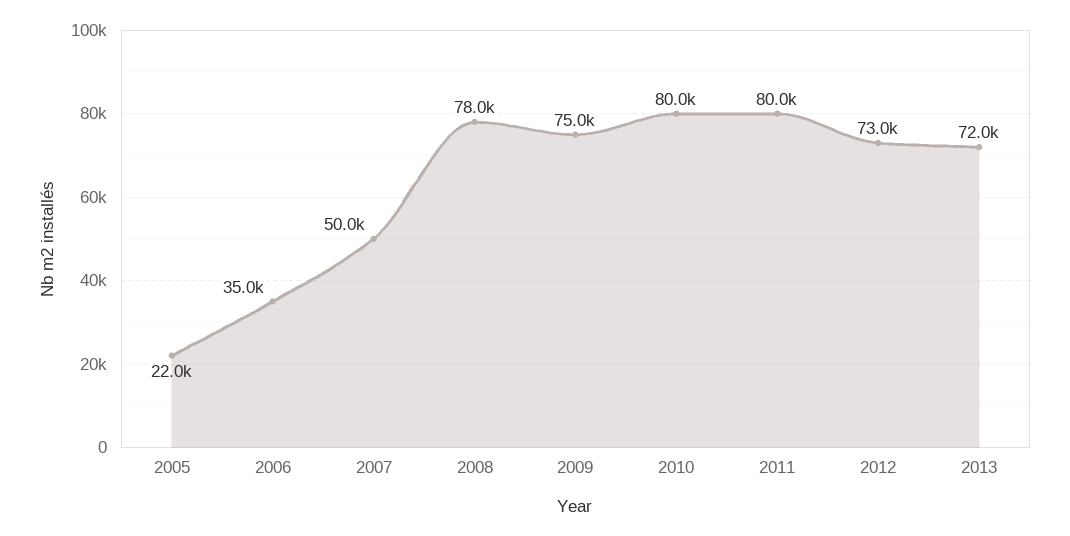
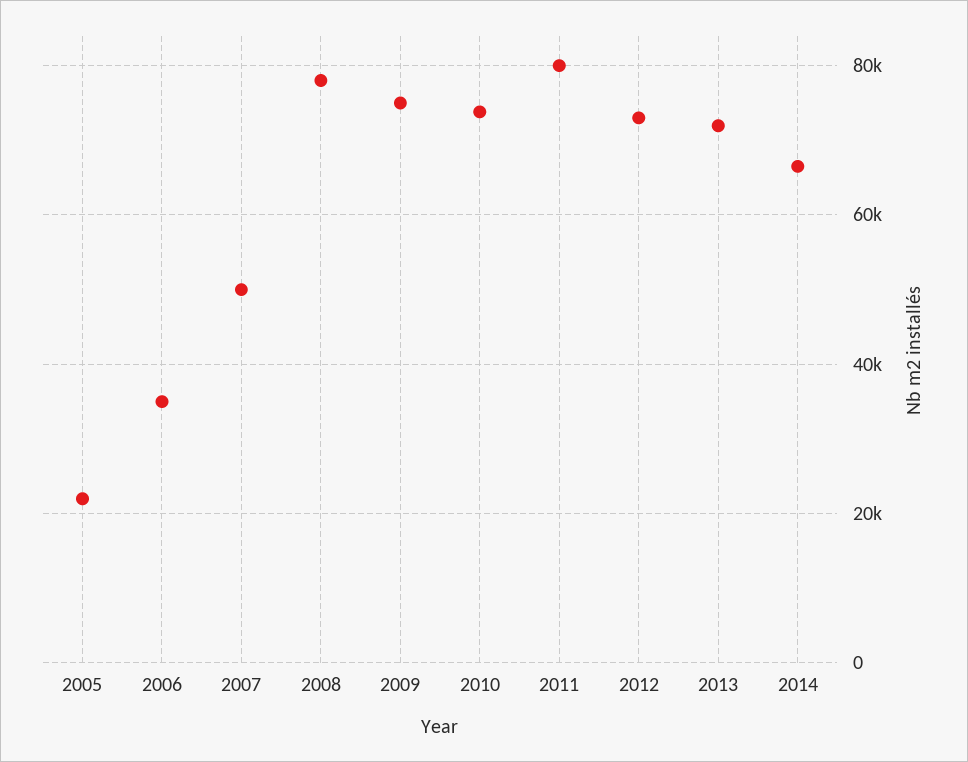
2010: 80000 -> 74000
2014: none -> 66000

